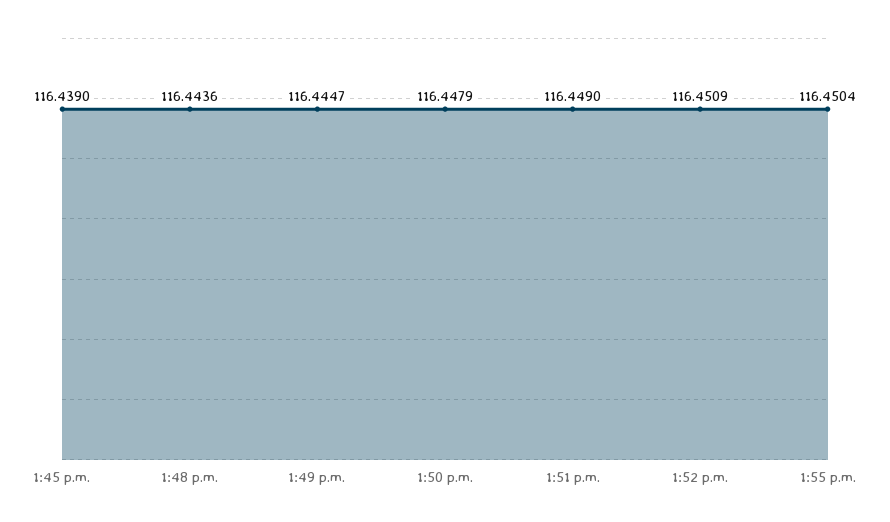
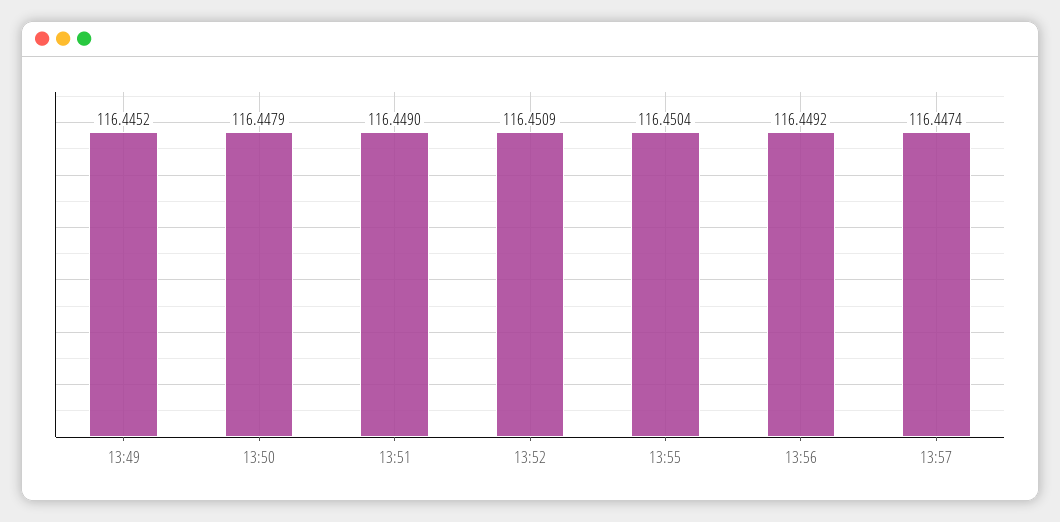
1:45 p.m.: 116.439 -> none
1:48 p.m.: 116.4436 -> none
1:49 p.m.: 116.4447 -> 116.4452
13:56: none -> 116.4492
13:57: none -> 116.4474

